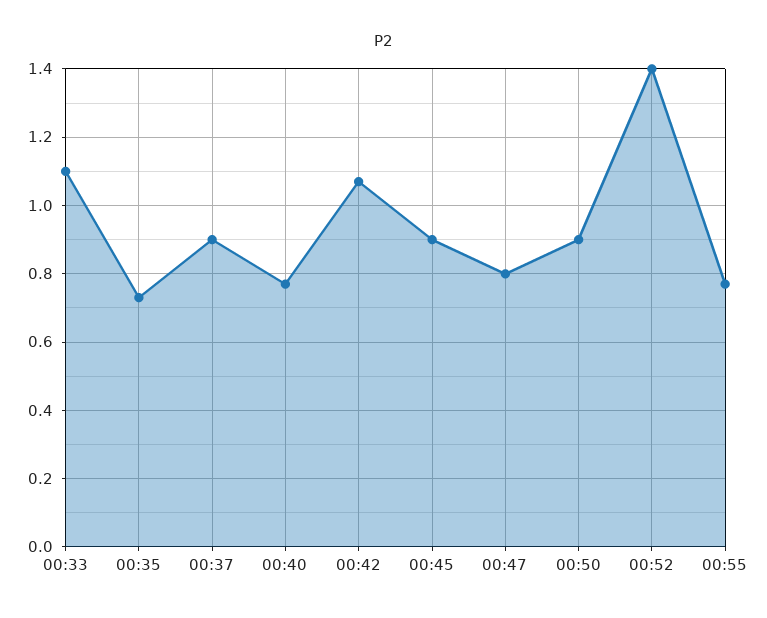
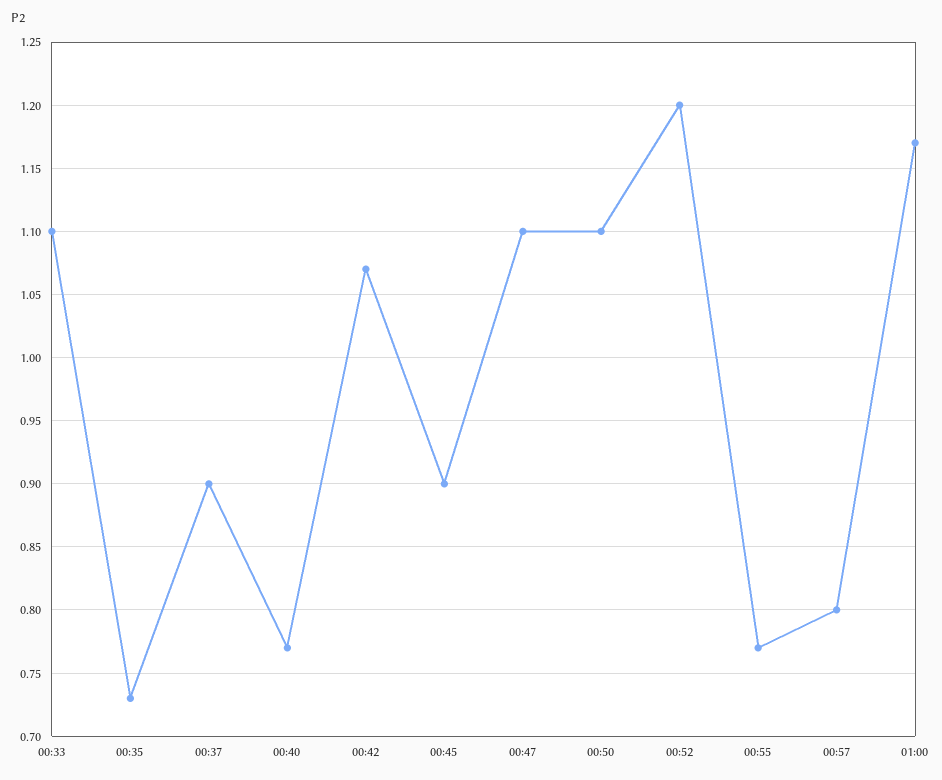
00:47: 0.8 -> 1.1
00:50: 0.9 -> 1.1
00:52: 1.4 -> 1.2
00:57: none -> 0.8
01:00: none -> 1.17

